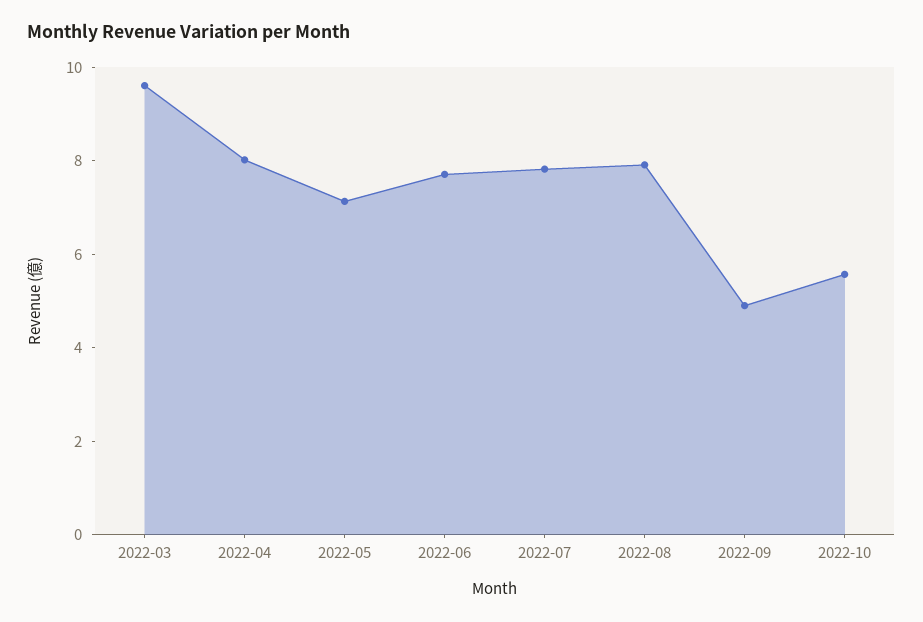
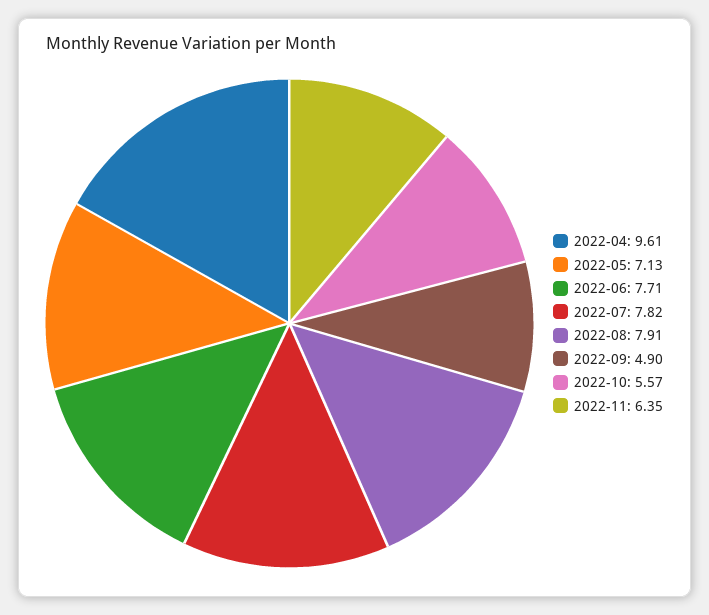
2022-03: 9.5 -> none
2022-04: 8 -> 9.61
2022-11: none -> 6.35

